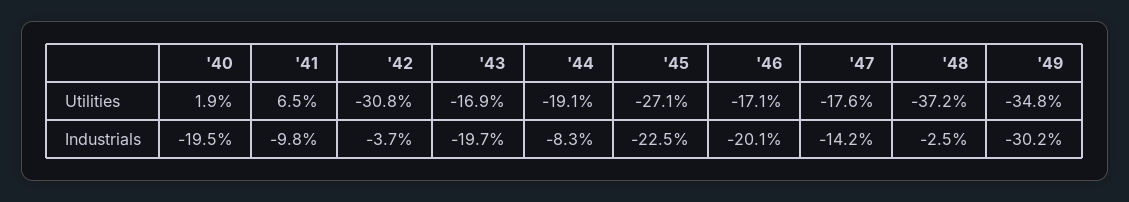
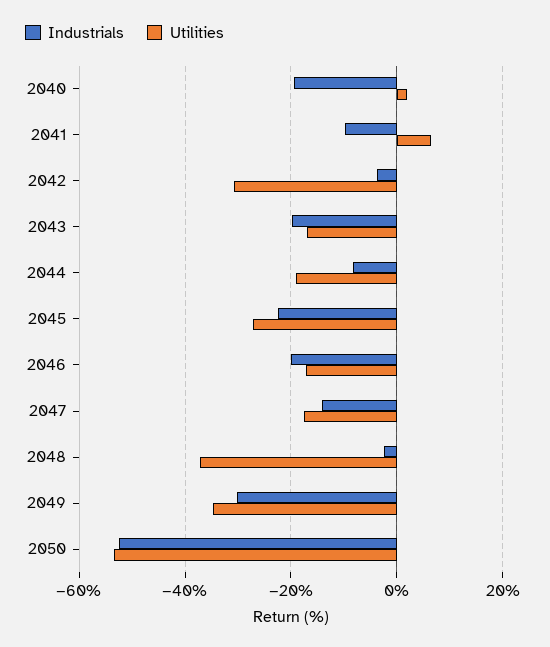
Industrials, 2050: none -> -52
Utilities, 2050: none -> -54

